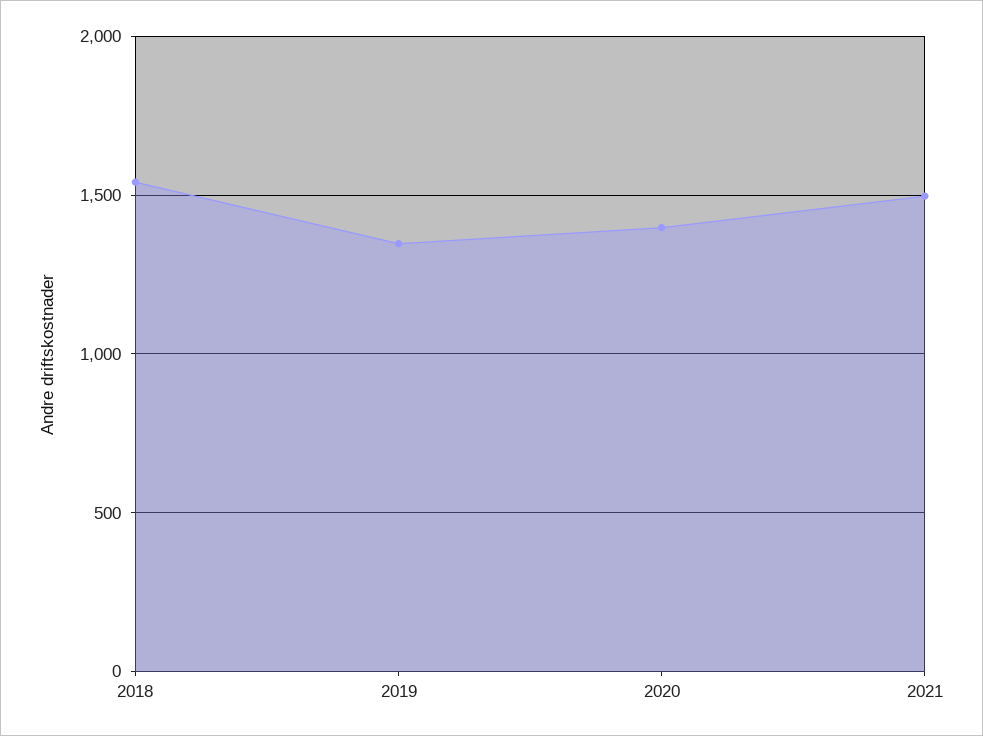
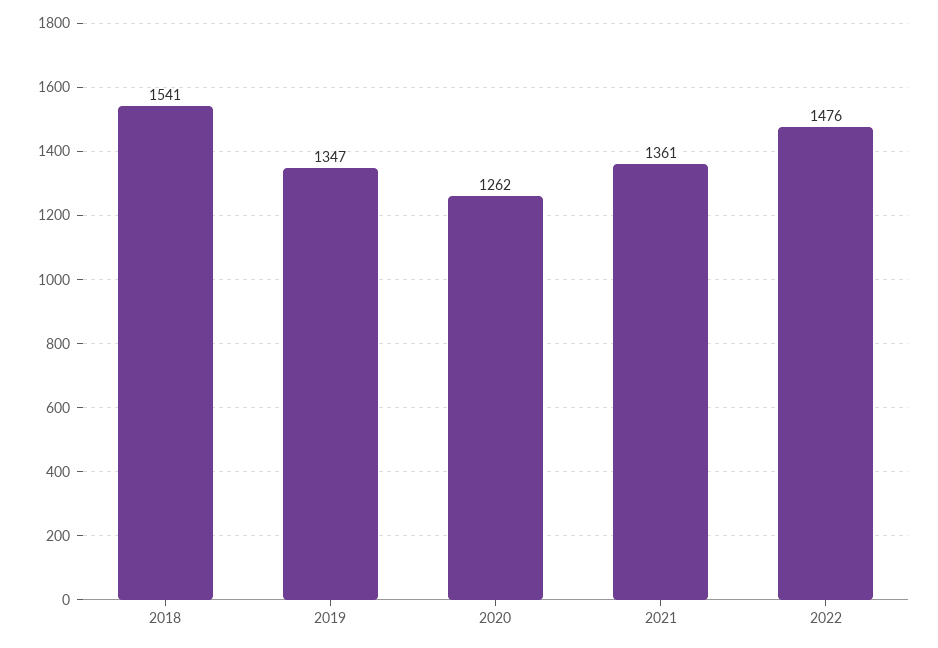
2020: 1400 -> 1262
2021: 1500 -> 1361
2022: none -> 1476

